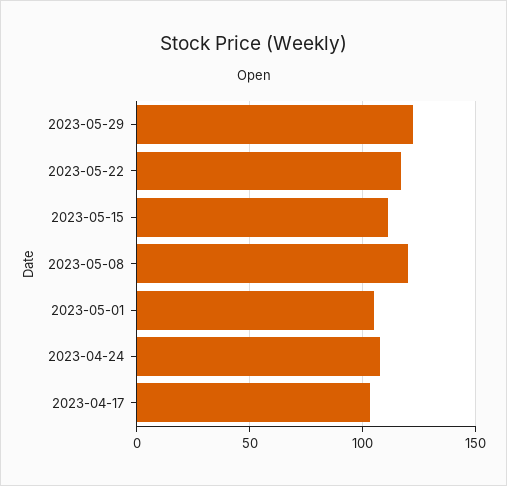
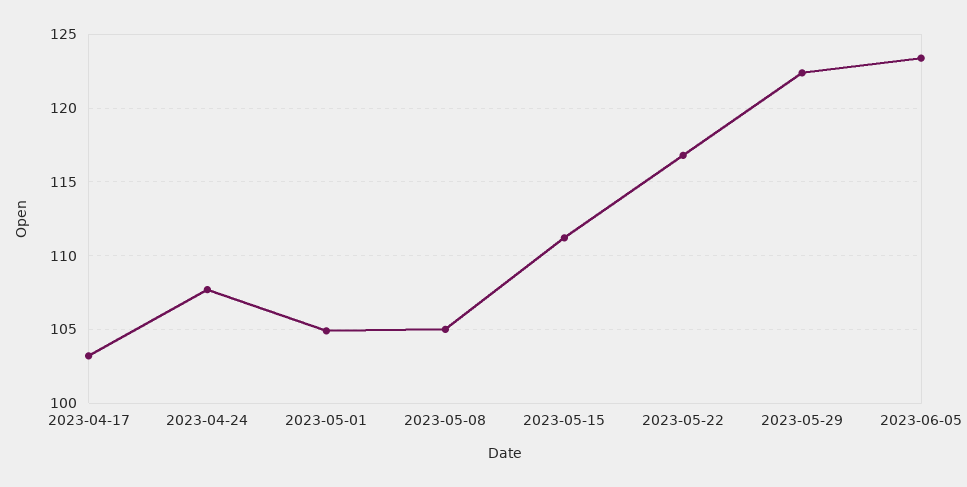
2023-05-08: 120 -> 105
2023-06-05: none -> 123.5

